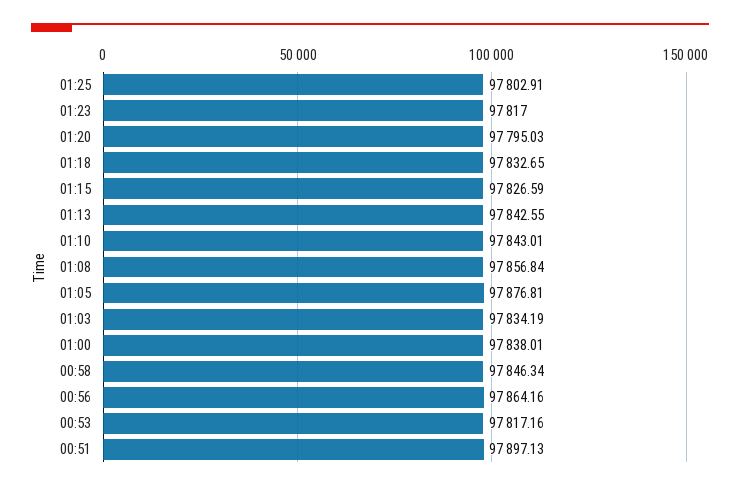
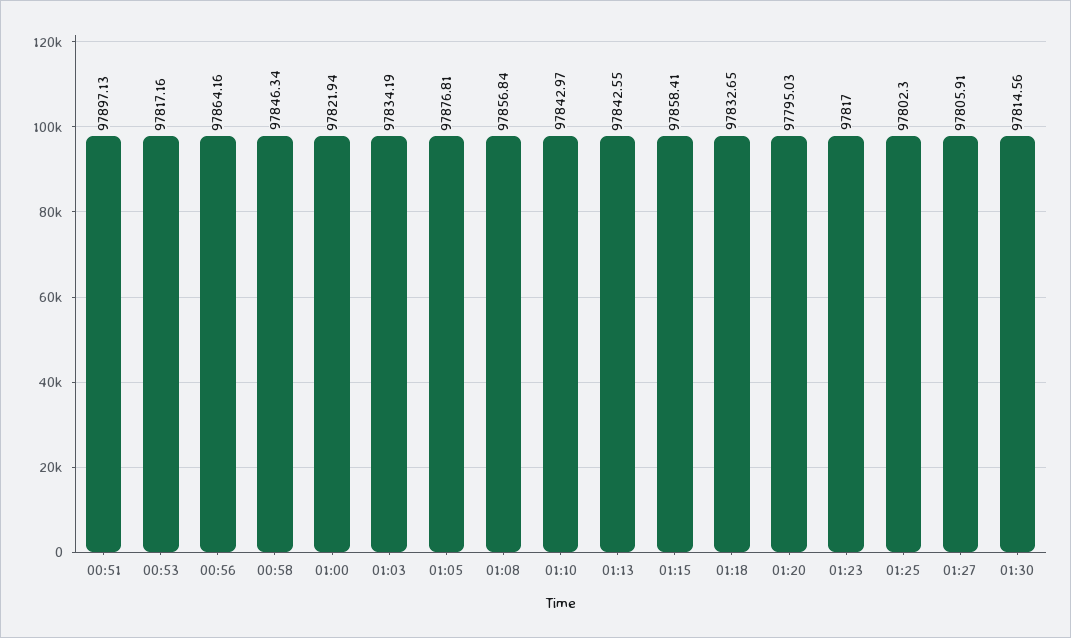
01:25: 97802.91 -> 97802.3
01:15: 97826.59 -> 97858.41
01:10: 97843.01 -> 97842.97
01:00: 97838.01 -> 97821.94
01:27: none -> 97805.91
01:30: none -> 97814.56

